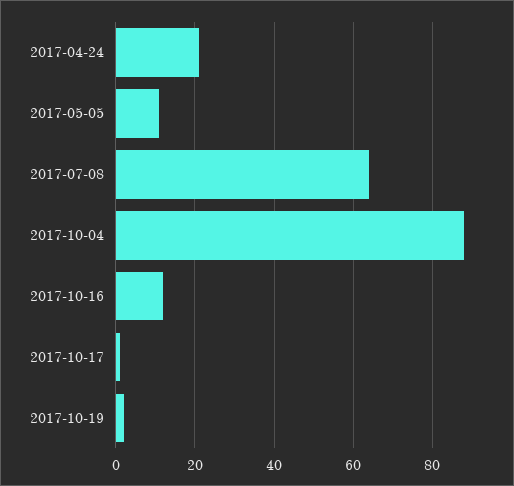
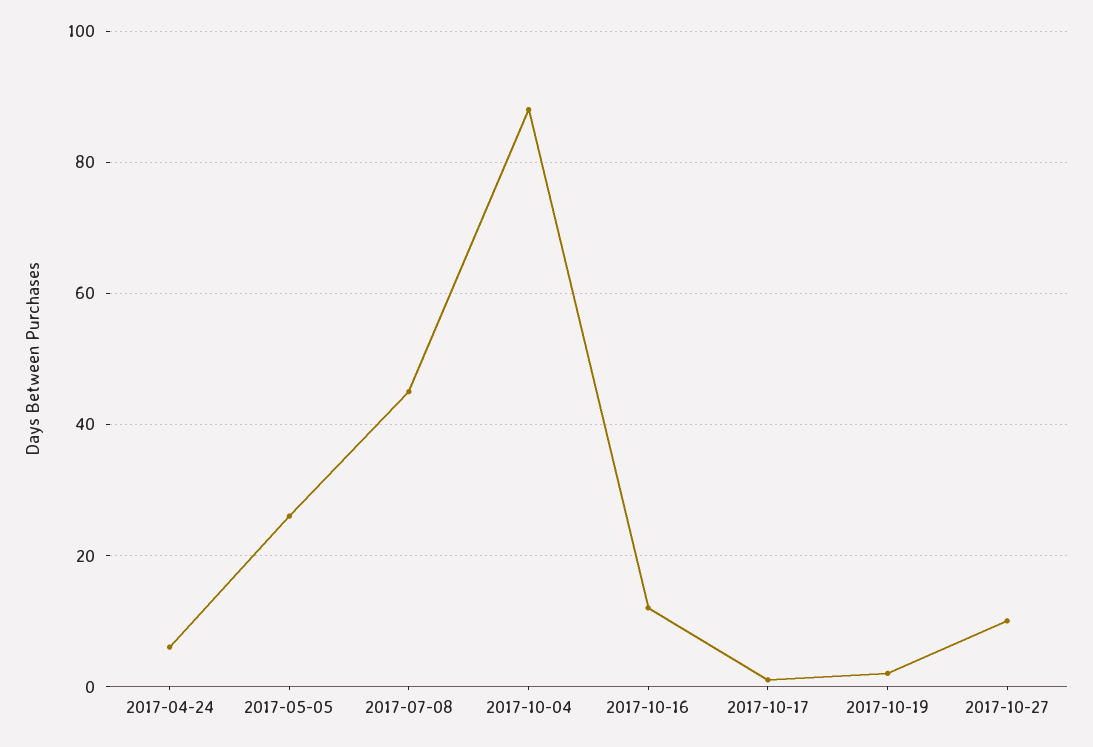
2017-04-24: 20 -> 5
2017-05-05: 10 -> 25
2017-07-08: 65 -> 45
2017-10-27: none -> 10

